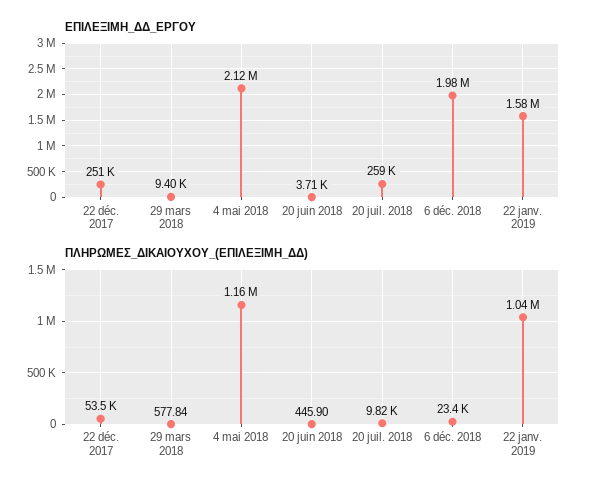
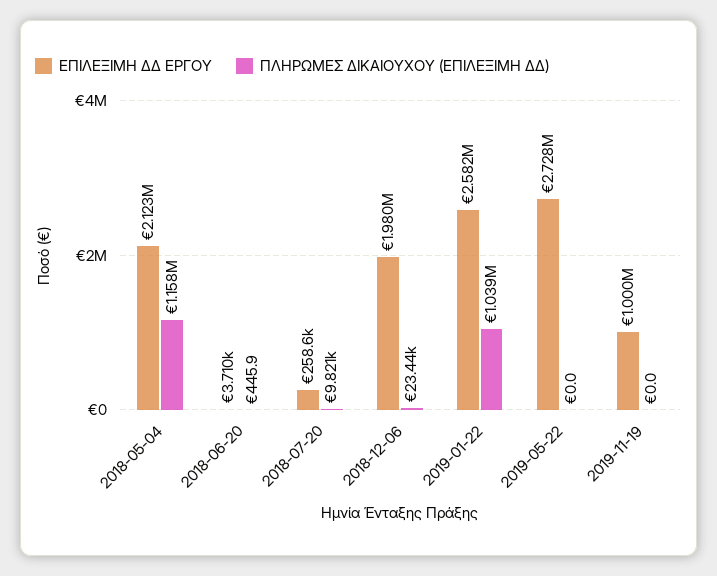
ΕΠΙΛΕΞΙΜΗ_ΔΔ_ΕΡΓΟΥ, 22 déc. 2017: 251000 -> none
ΕΠΙΛΕΞΙΜΗ_ΔΔ_ΕΡΓΟΥ, 29 mars 2018: 9400 -> none
ΕΠΙΛΕΞΙΜΗ_ΔΔ_ΕΡΓΟΥ, 22 janv. 2019: 1580000 -> 2582000
ΠΛΗΡΩΜΕΣ_ΔΙΚΑΙΟΥΧΟΥ_(ΕΠΙΛΕΞΙΜΗ_ΔΔ), 22 déc. 2017: 53500 -> none
ΠΛΗΡΩΜΕΣ_ΔΙΚΑΙΟΥΧΟΥ_(ΕΠΙΛΕΞΙΜΗ_ΔΔ), 29 mars 2018: 577.84 -> none
ΕΠΙΛΕΞΙΜΗ_ΔΔ_ΕΡΓΟΥ, 2019-05-22: none -> 2728000
ΠΛΗΡΩΜΕΣ_ΔΙΚΑΙΟΥΧΟΥ_(ΕΠΙΛΕΞΙΜΗ_ΔΔ), 2019-05-22: none -> 0
ΕΠΙΛΕΞΙΜΗ_ΔΔ_ΕΡΓΟΥ, 2019-11-19: none -> 1000000
ΠΛΗΡΩΜΕΣ_ΔΙΚΑΙΟΥΧΟΥ_(ΕΠΙΛΕΞΙΜΗ_ΔΔ), 2019-11-19: none -> 0

